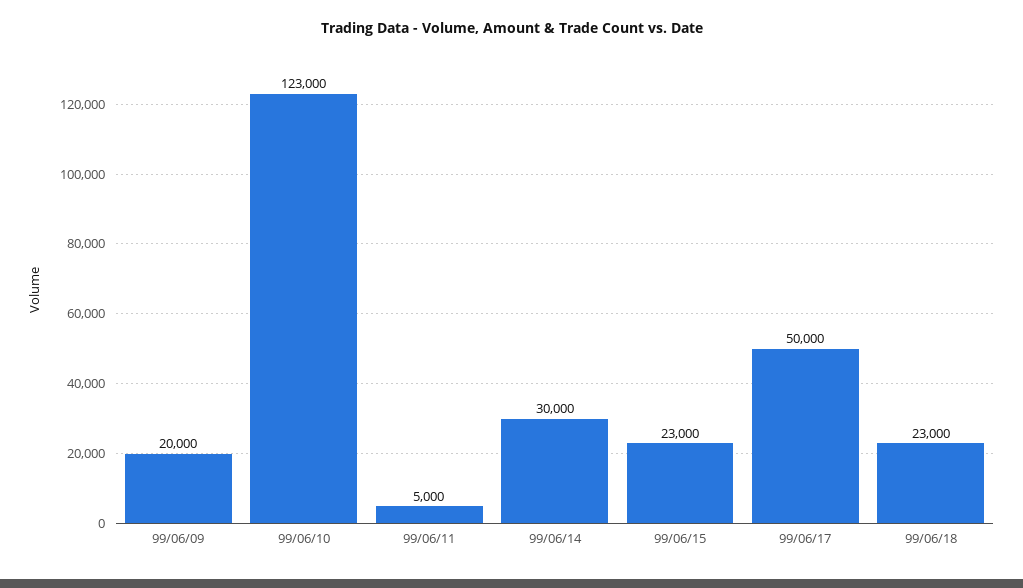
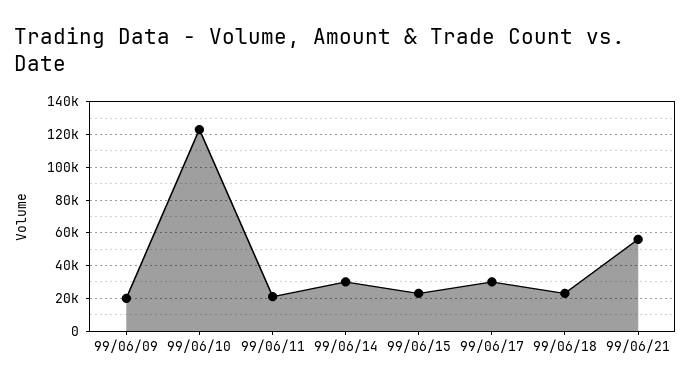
99/06/11: 5000 -> 20000
99/06/17: 50000 -> 30000
99/06/21: none -> 55000

